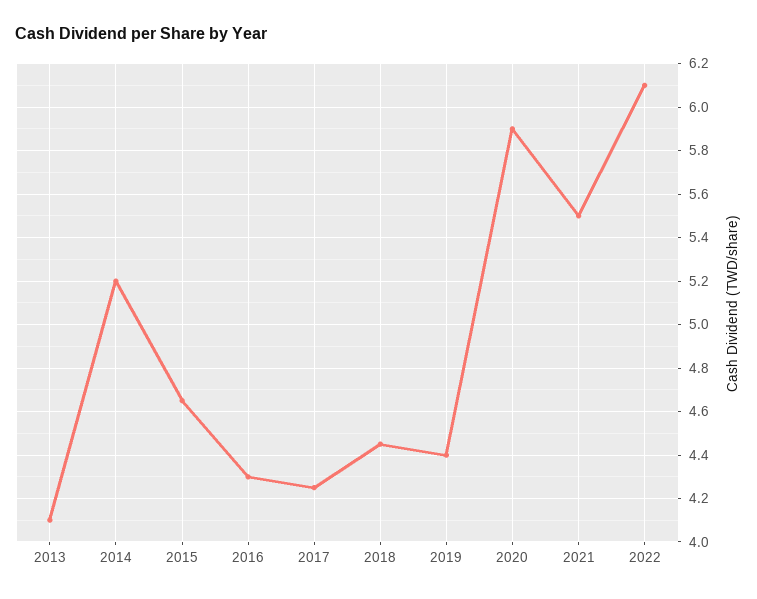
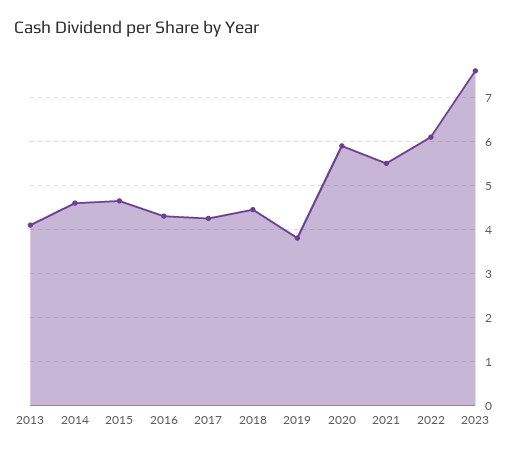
2014: 5.2 -> 4.6
2019: 4.4 -> 3.8
2023: none -> 7.6

